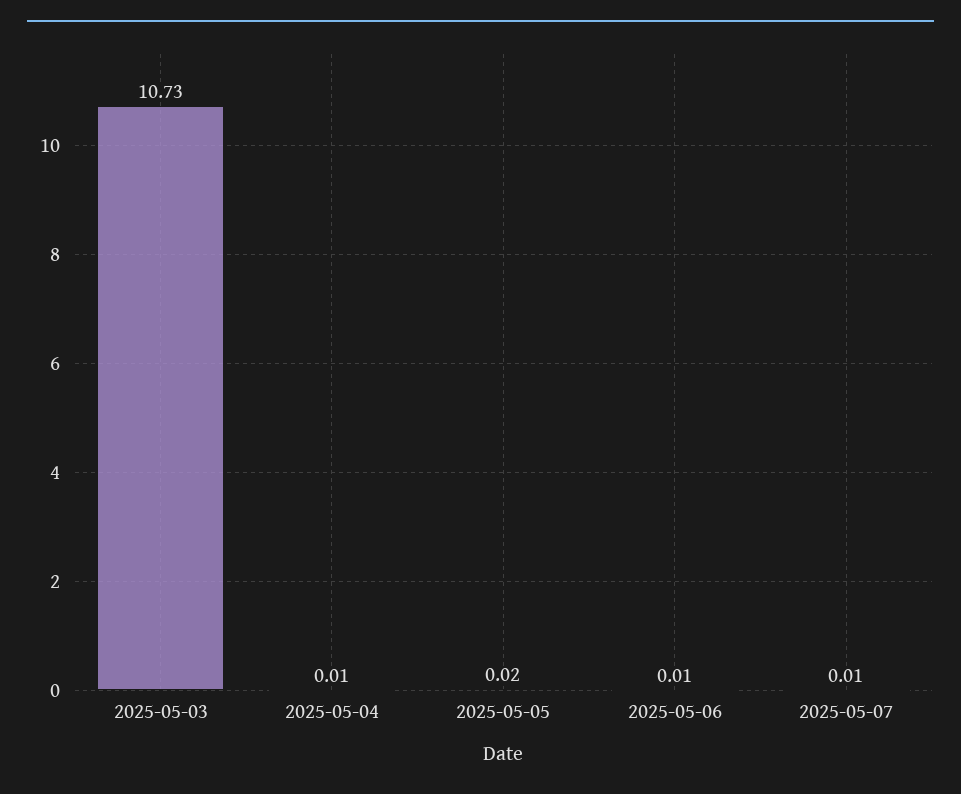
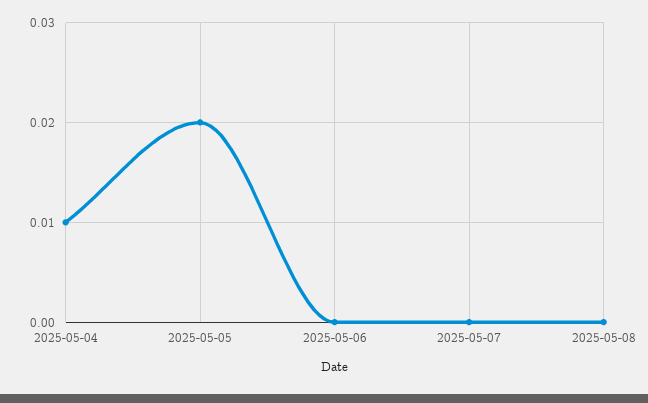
2025-05-03: 10.73 -> none
2025-05-06: 0.01 -> 0
2025-05-07: 0.01 -> 0
2025-05-08: none -> 0

